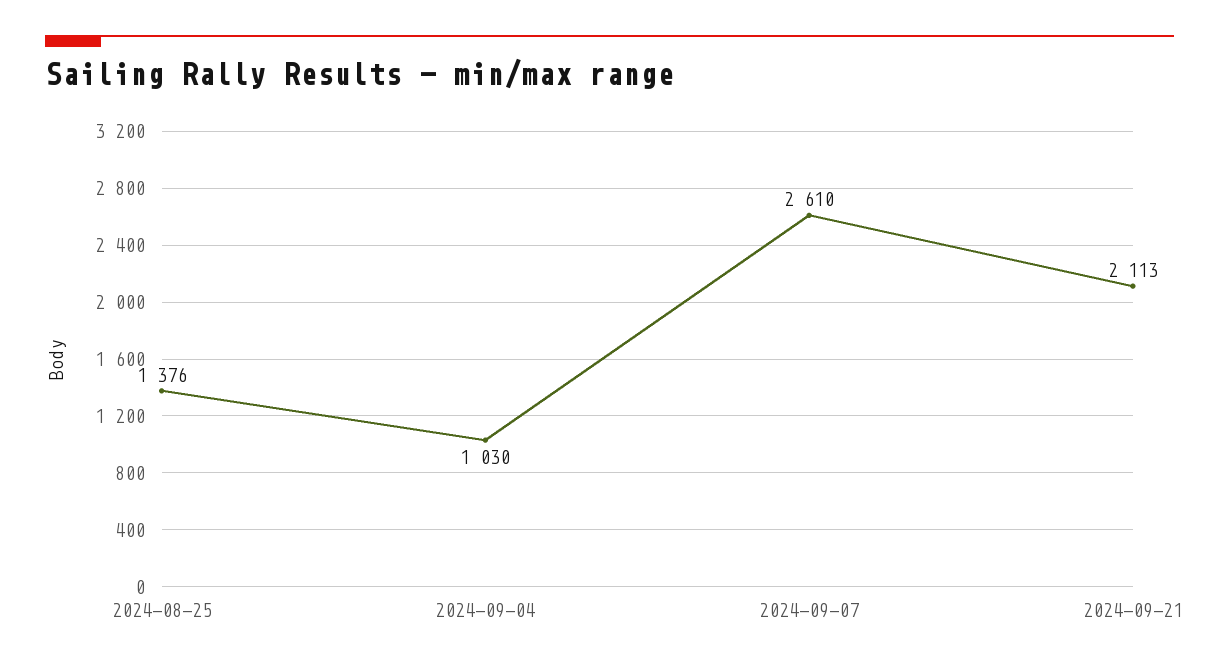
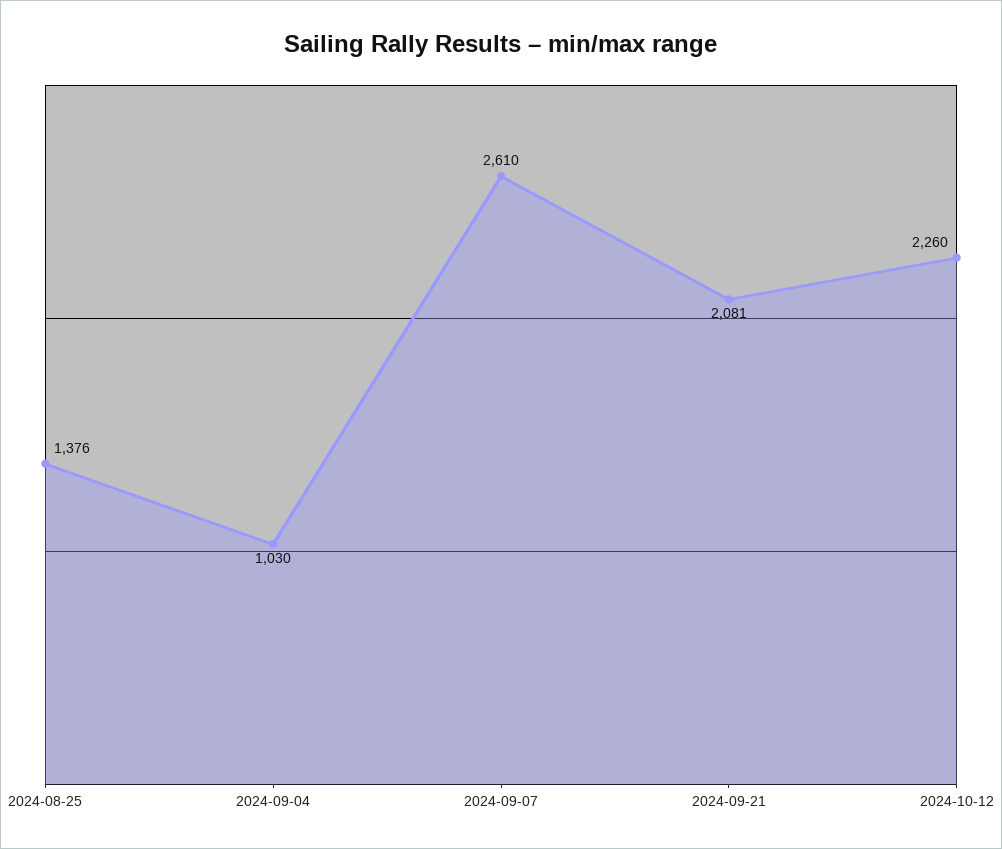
2024-09-21: 2113 -> 2081
2024-10-12: none -> 2260

